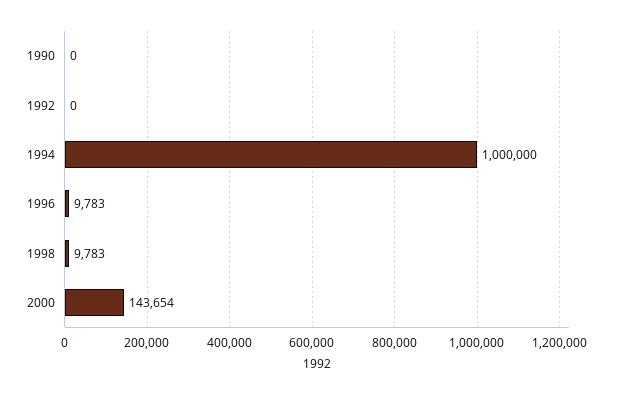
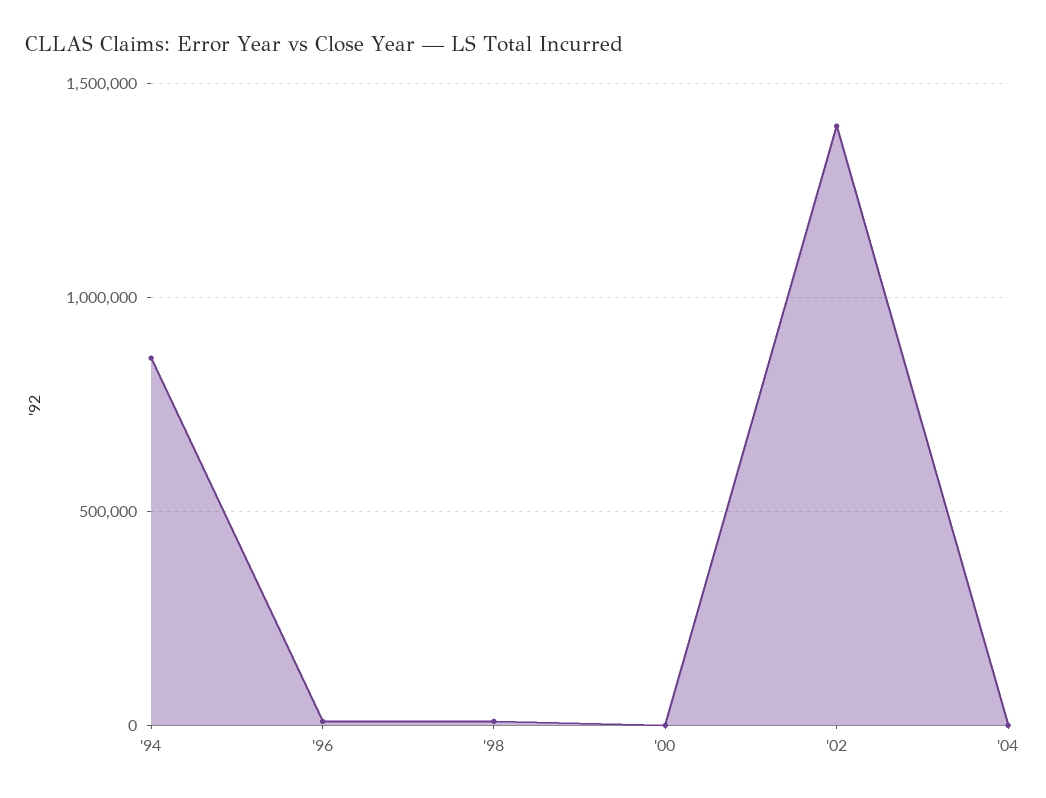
1990: 0 -> none
1992: 0 -> none
1994: 1000000 -> 850000
2000: 143654 -> 0
'02: none -> 1400000
'04: none -> 0

